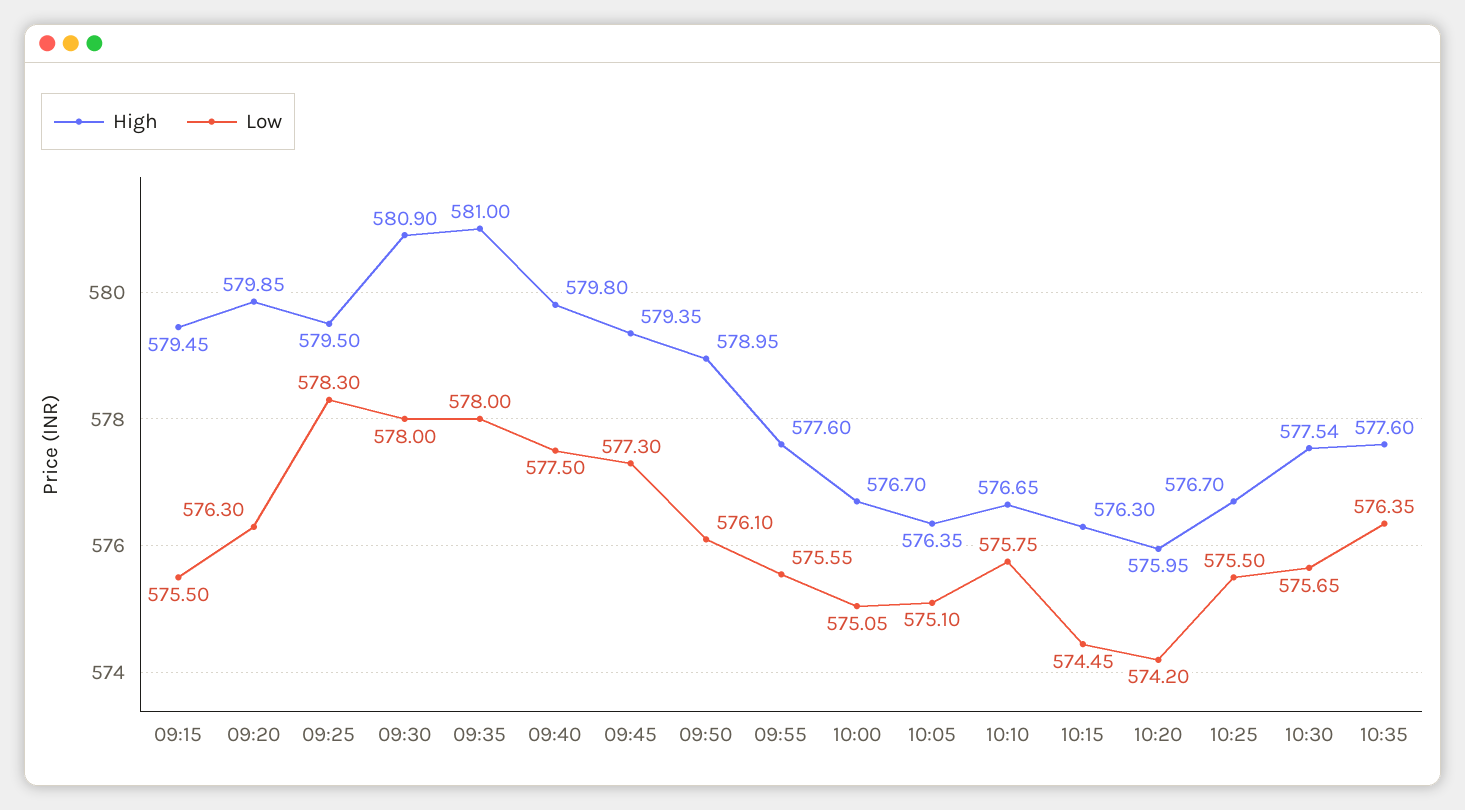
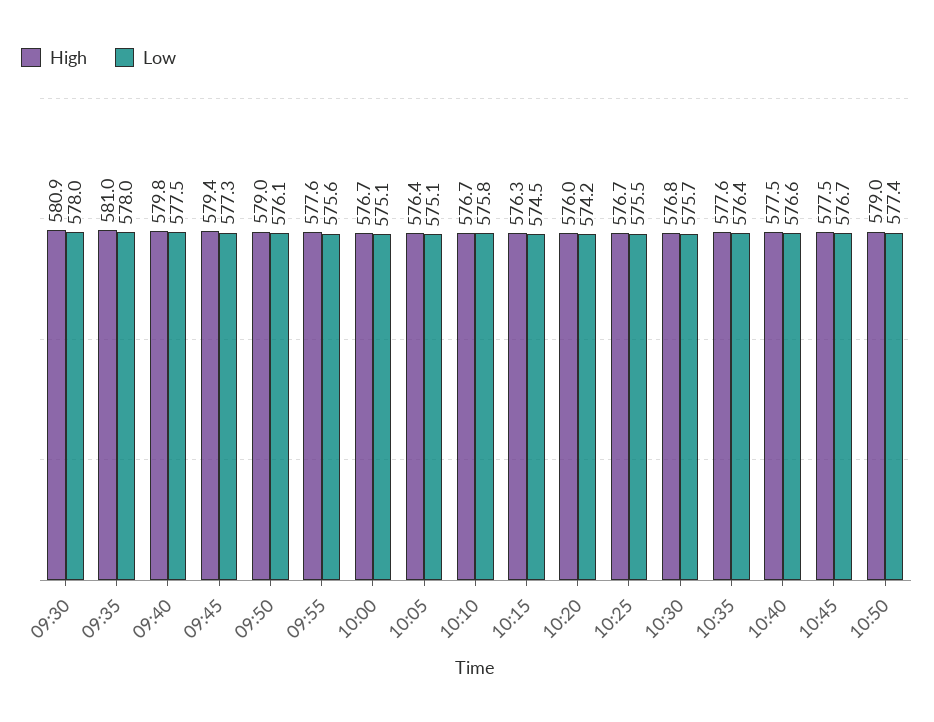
High, 09:15: 579.45 -> none
Low, 09:15: 575.5 -> none
High, 09:20: 579.85 -> none
Low, 09:20: 576.3 -> none
High, 09:25: 579.5 -> none
Low, 09:25: 578.3 -> none
High, 10:30: 577.54 -> 576.8
High, 10:40: none -> 577.5
Low, 10:40: none -> 576.6
High, 10:45: none -> 577.5
Low, 10:45: none -> 576.7
High, 10:50: none -> 579
Low, 10:50: none -> 577.4

